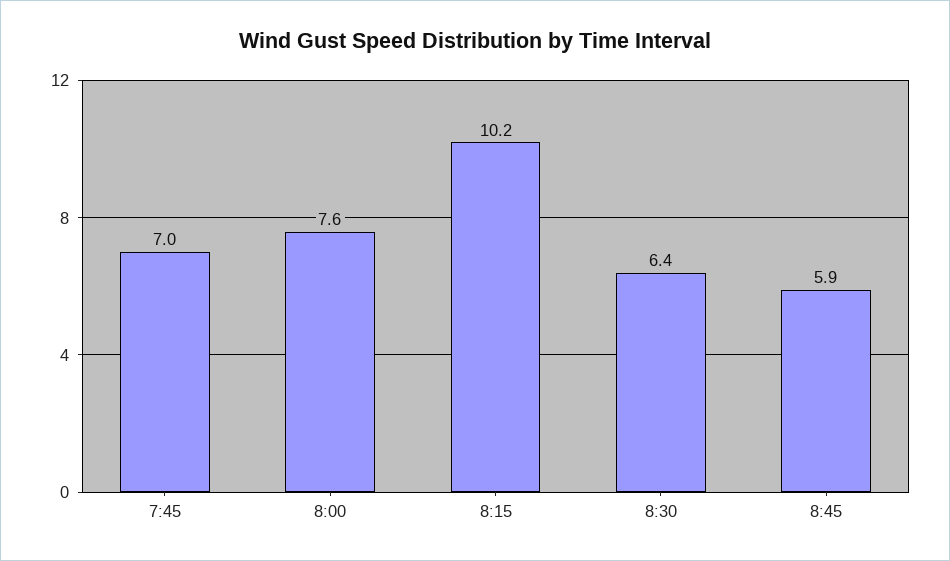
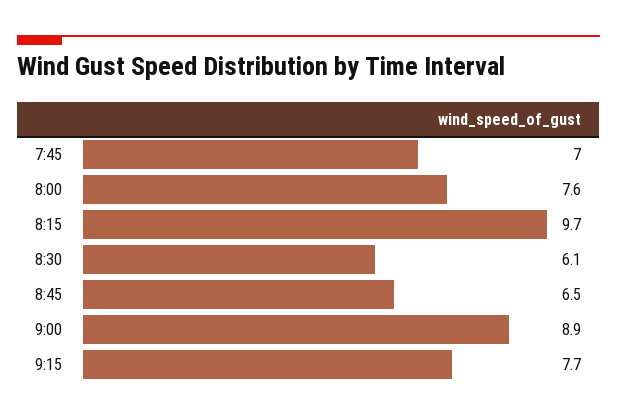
8:15: 10.2 -> 9.7
8:30: 6.4 -> 6.1
8:45: 5.9 -> 6.5
9:00: none -> 8.9
9:15: none -> 7.7

